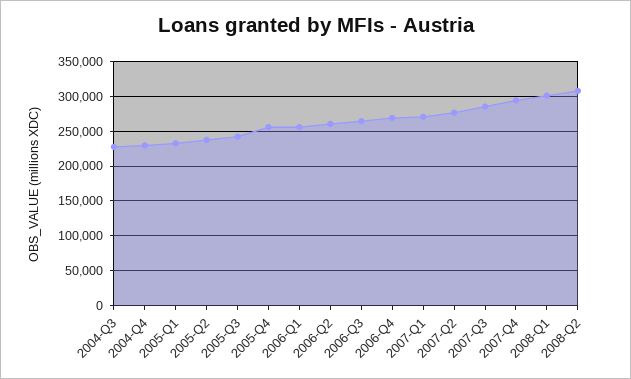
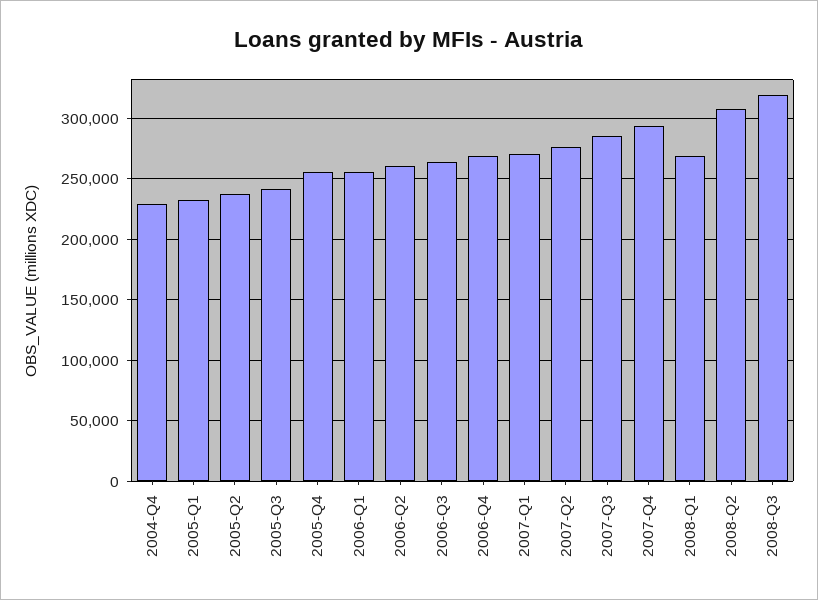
2004-Q3: 230000 -> none
2008-Q1: 300000 -> 270000
2008-Q3: none -> 320000

